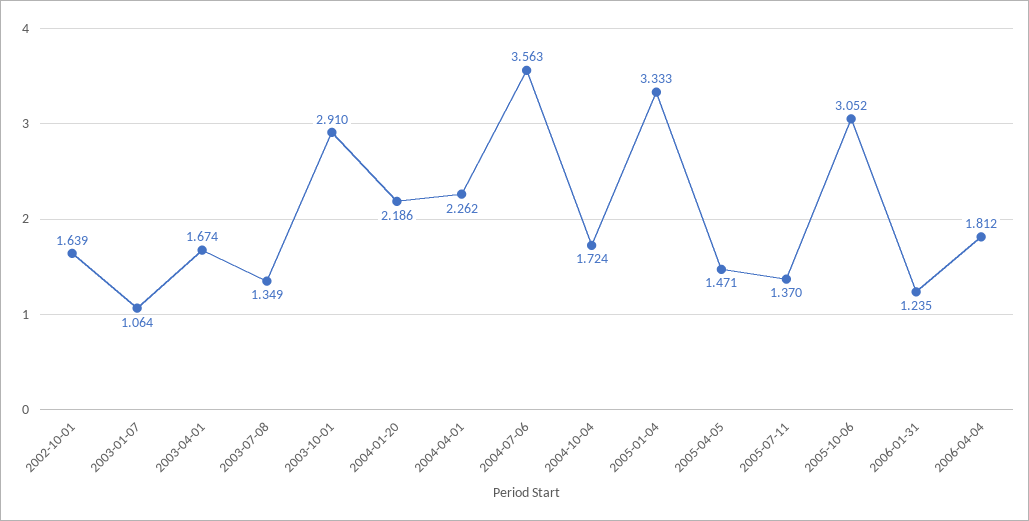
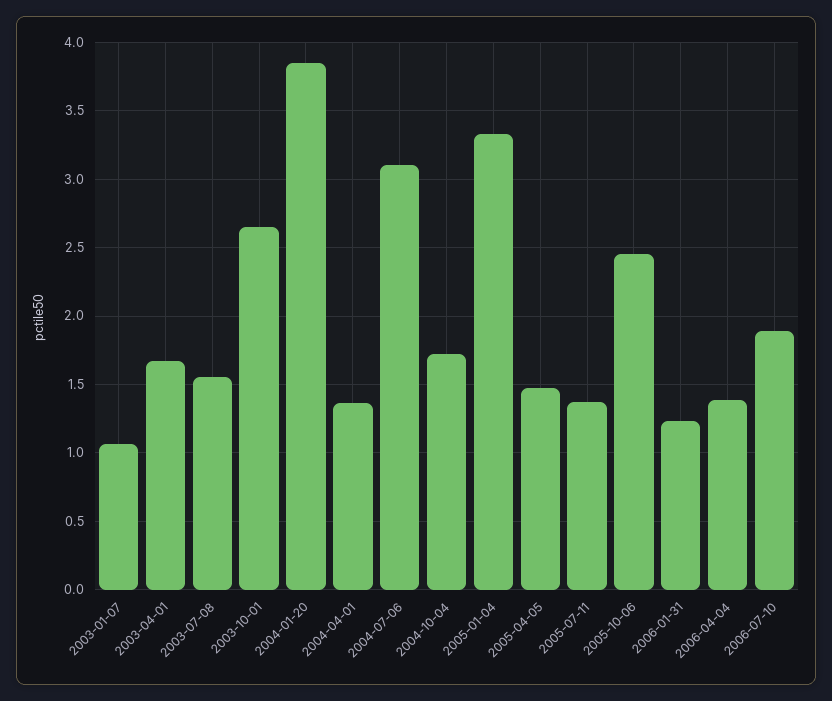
2002-10-01: 1.639 -> none
2003-07-08: 1.349 -> 1.55
2003-10-01: 2.91 -> 2.65
2004-01-20: 2.186 -> 3.85
2004-04-01: 2.262 -> 1.35
2004-07-06: 3.563 -> 3.1
2005-10-06: 3.052 -> 2.45
2006-04-04: 1.812 -> 1.4
2006-07-10: none -> 1.9

